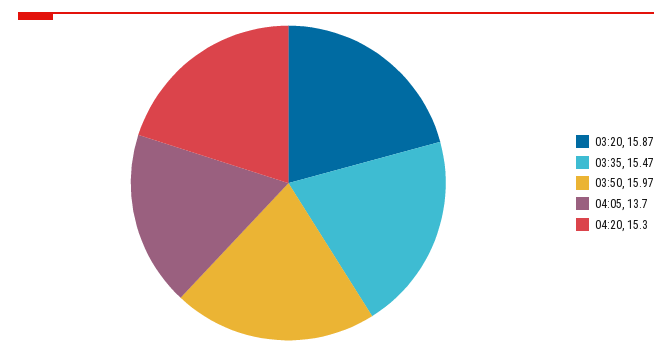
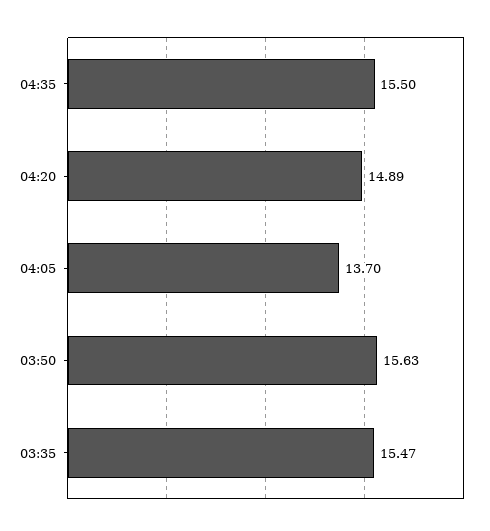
03:20: 15.87 -> none
03:50: 15.97 -> 15.63
04:20: 15.3 -> 14.89
04:35: none -> 15.5

